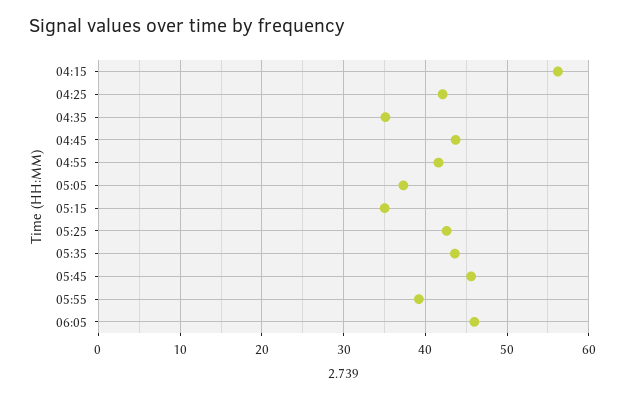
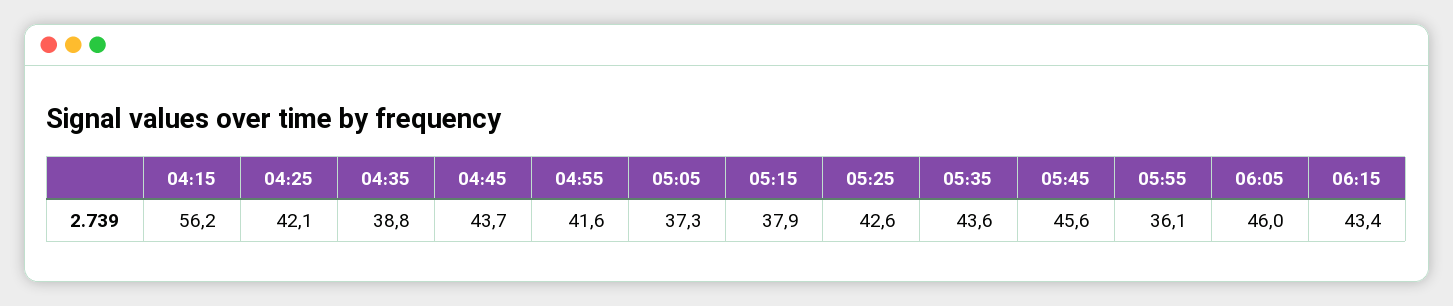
04:35: 35 -> 38.8
05:15: 35 -> 37.9
05:55: 39 -> 36.1
06:15: none -> 43.4

